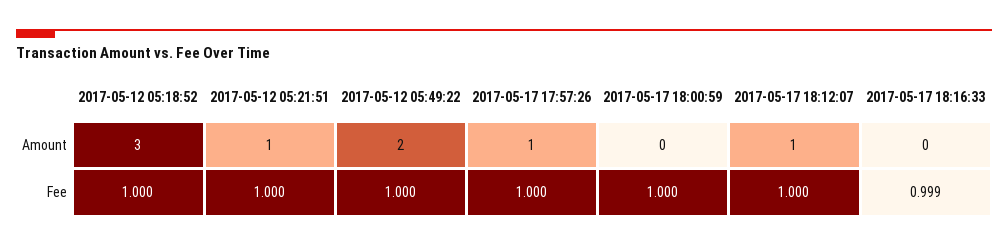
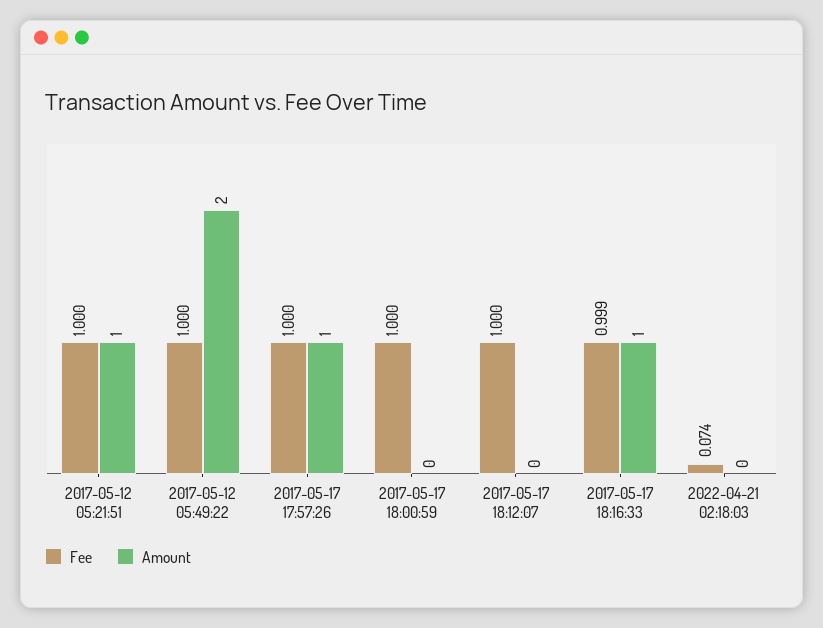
Amount, 2017-05-12 05:18:52: 3 -> none
Amount, 2017-05-17 18:12:07: 1 -> 0
Amount, 2017-05-17 18:16:33: 0 -> 1
Fee, 2017-05-12 05:18:52: 1 -> none
Fee, 2022-04-21 02:18:03: none -> 0.074
Amount, 2022-04-21 02:18:03: none -> 0

